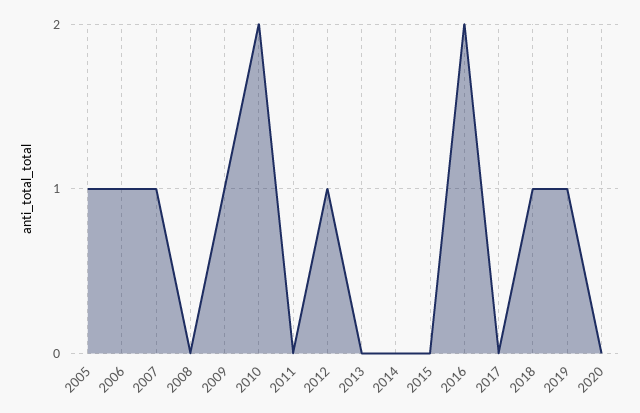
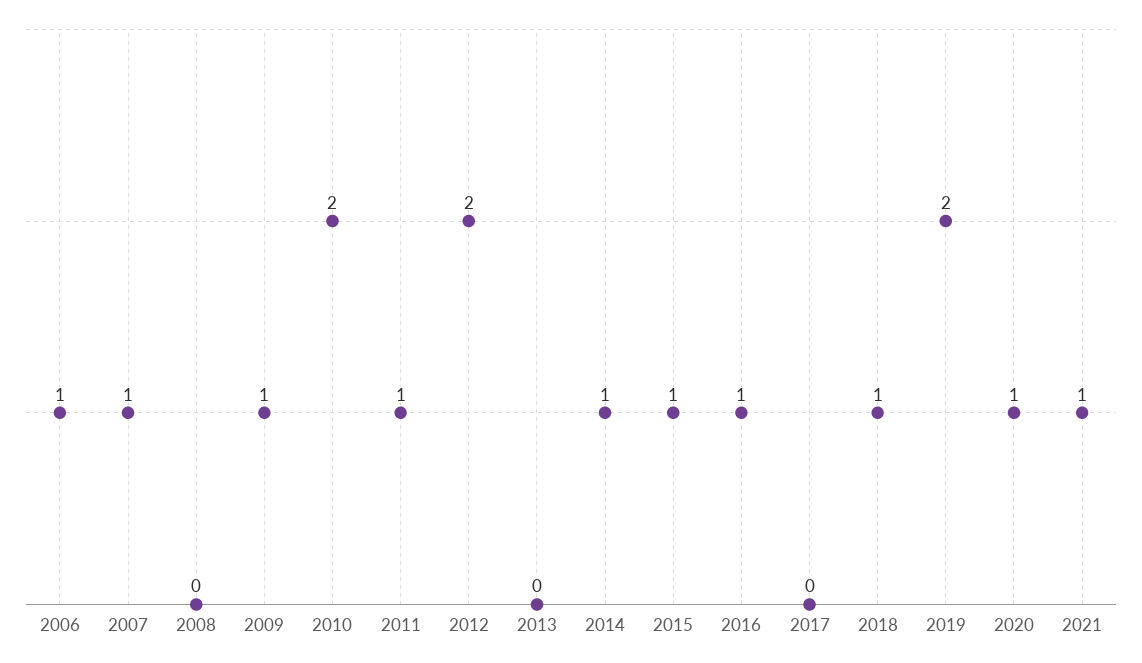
2005: 1 -> none
2011: 0 -> 1
2012: 1 -> 2
2014: 0 -> 1
2015: 0 -> 1
2016: 2 -> 1
2019: 1 -> 2
2020: 0 -> 1
2021: none -> 1

